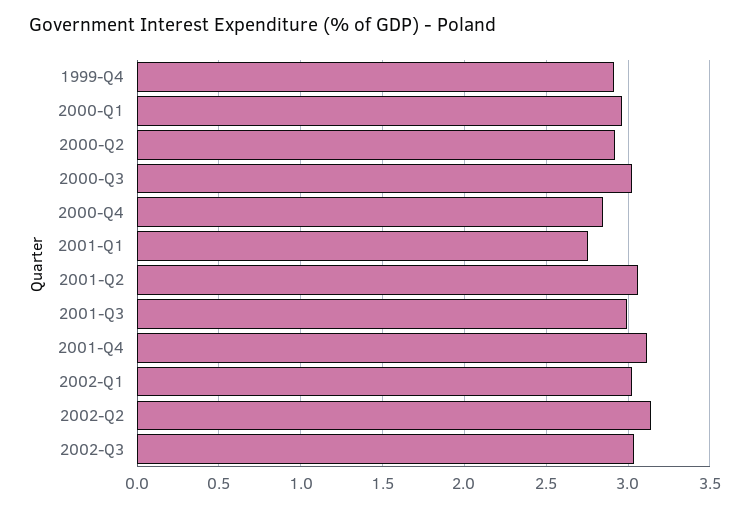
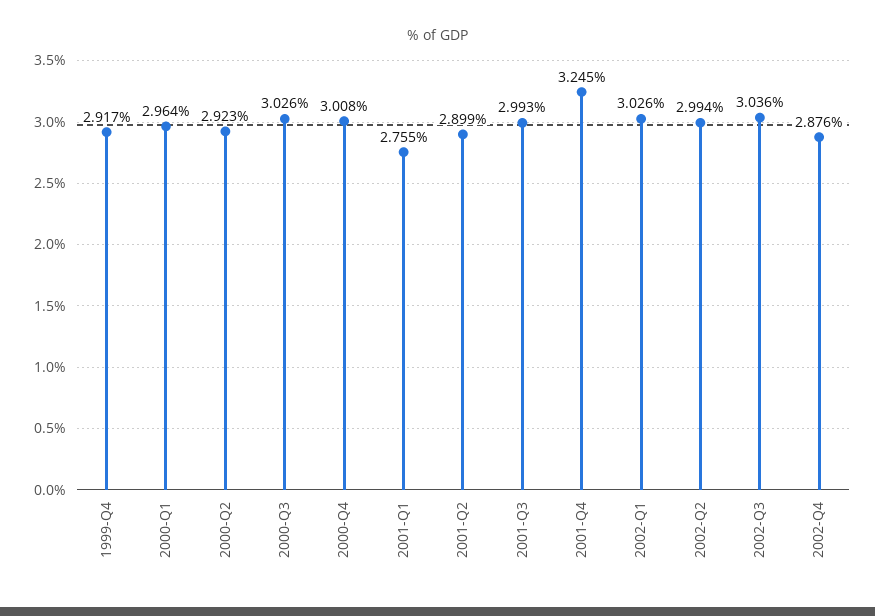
2000-Q4: 2.85 -> 3.008
2001-Q2: 3.05 -> 2.899
2001-Q4: 3.1 -> 3.245
2002-Q2: 3.15 -> 2.994
2002-Q4: none -> 2.876

